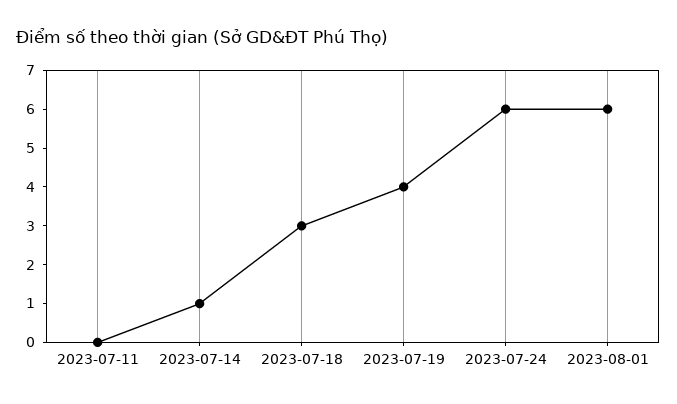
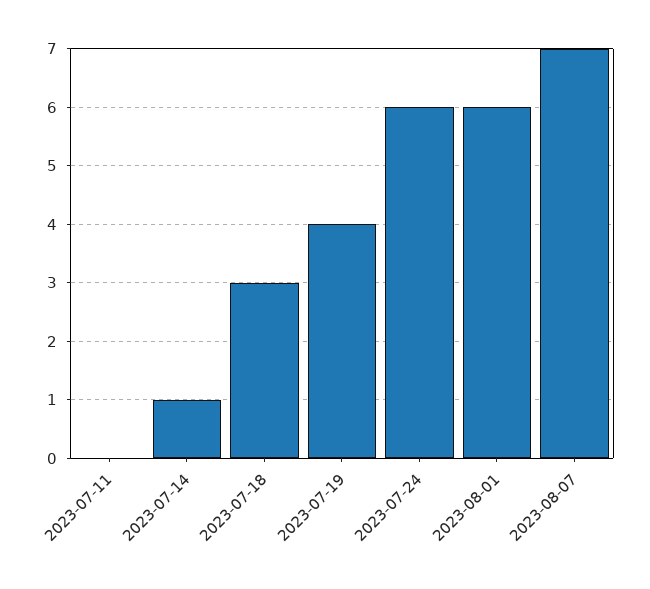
2023-08-07: none -> 7

